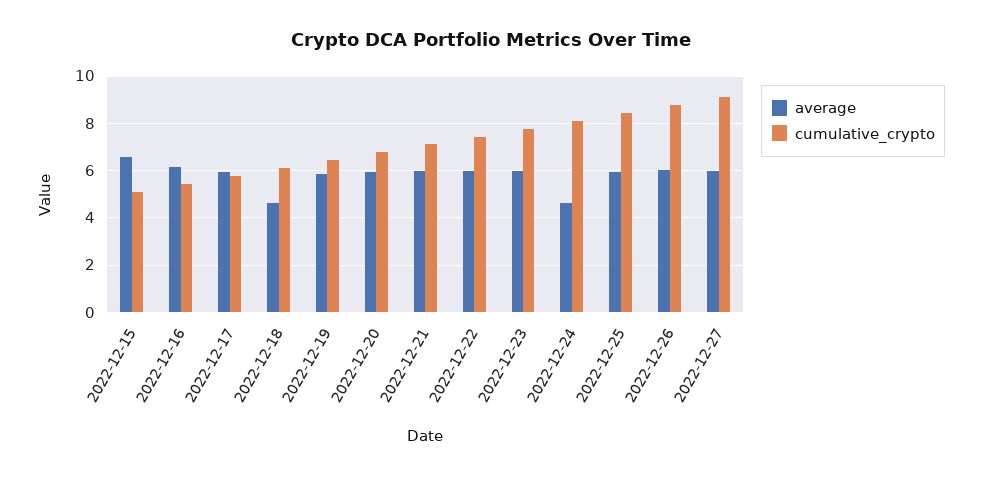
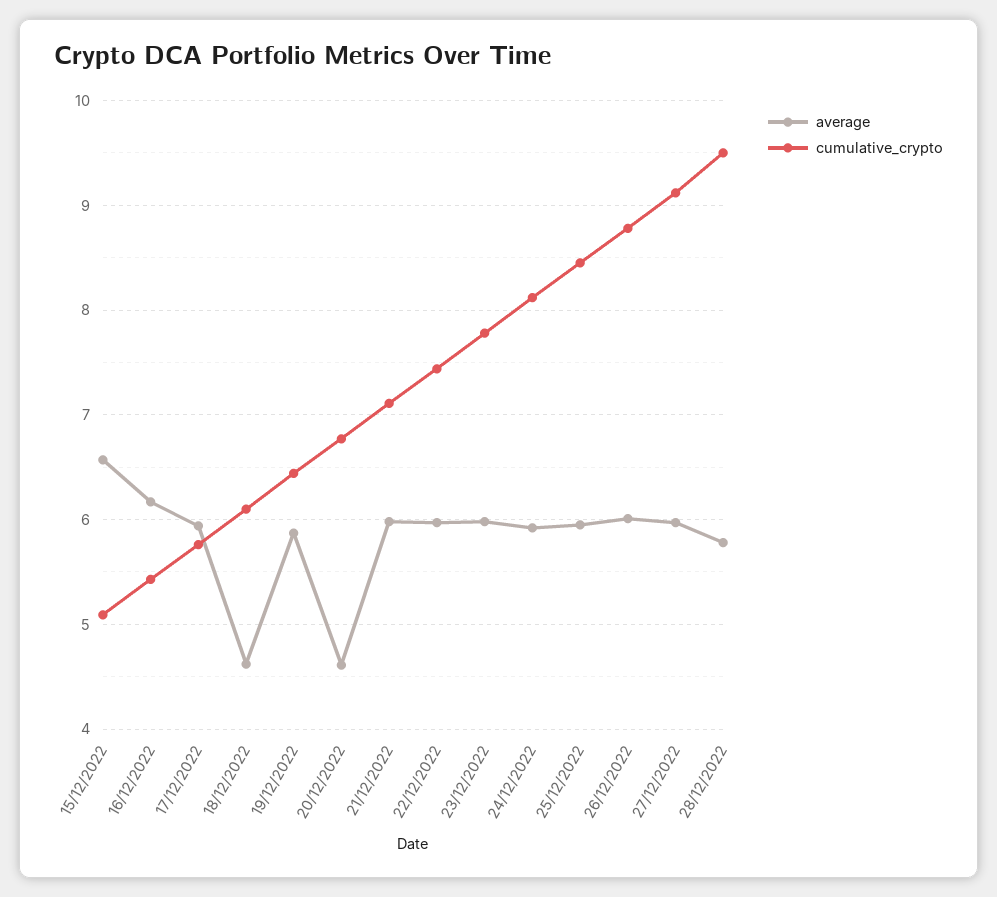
average, 2022-12-20: 6 -> 4.6
average, 2022-12-24: 4.5 -> 5.9
average, 28/12/2022: none -> 5.8
cumulative_crypto, 28/12/2022: none -> 9.5

